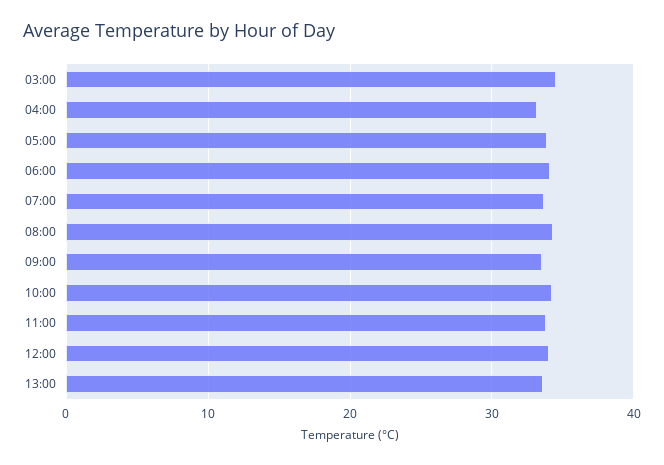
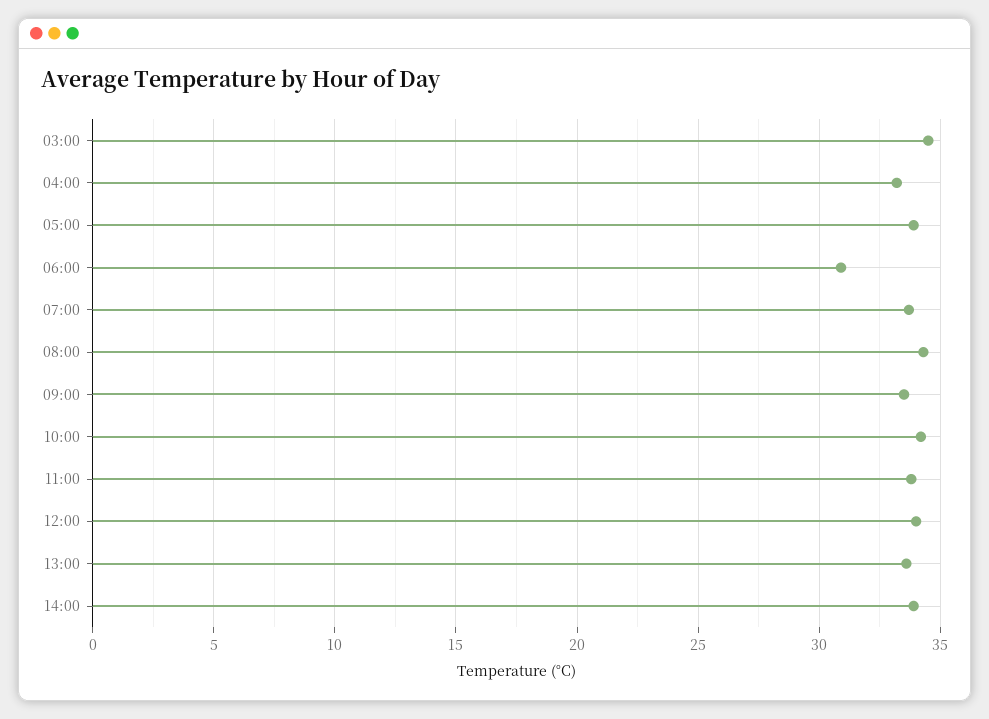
06:00: 34 -> 31
14:00: none -> 34

